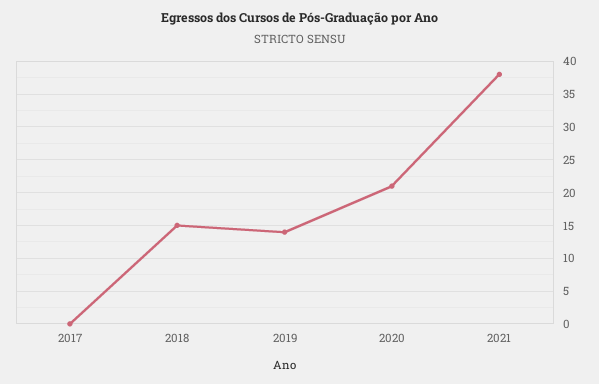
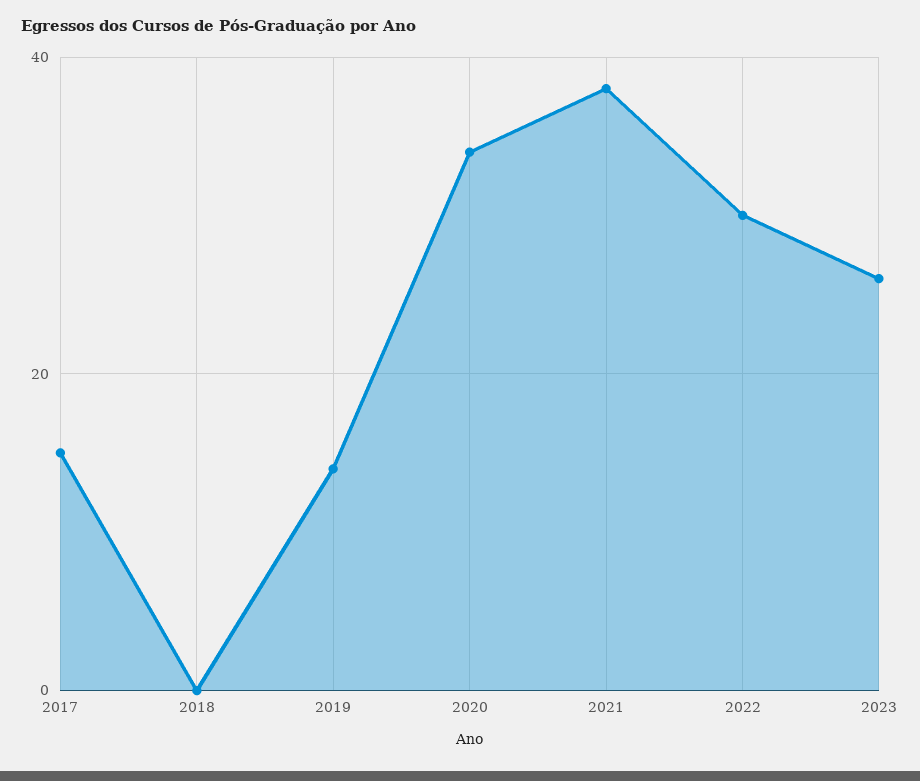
2017: 0 -> 15
2018: 15 -> 0
2020: 21 -> 35
2022: none -> 30
2023: none -> 25

